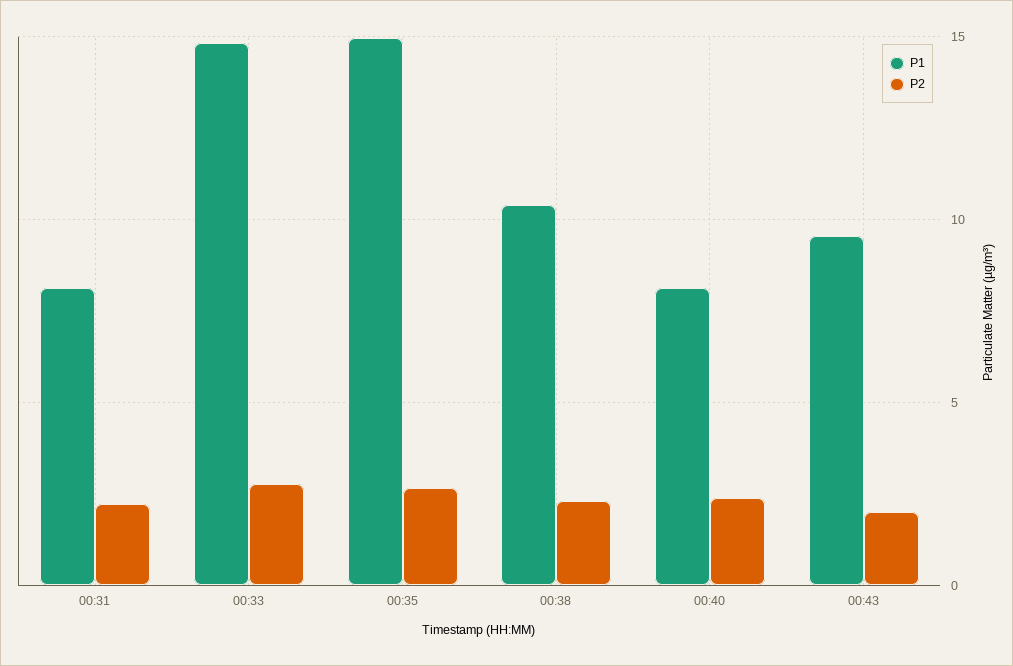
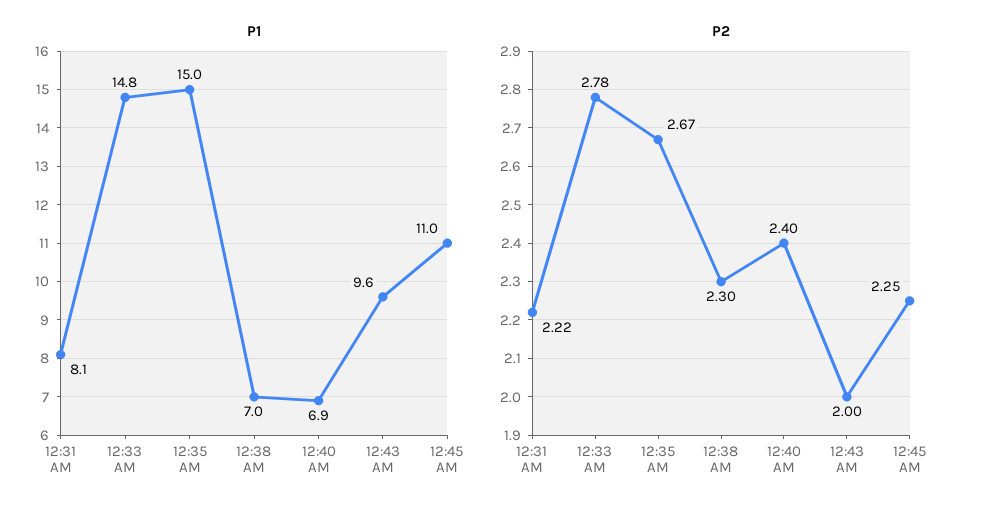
P1, 00:38: 10.5 -> 7
P1, 00:40: 8 -> 6.9
P1, 12:45 AM: none -> 11
P2, 12:45 AM: none -> 2.25

